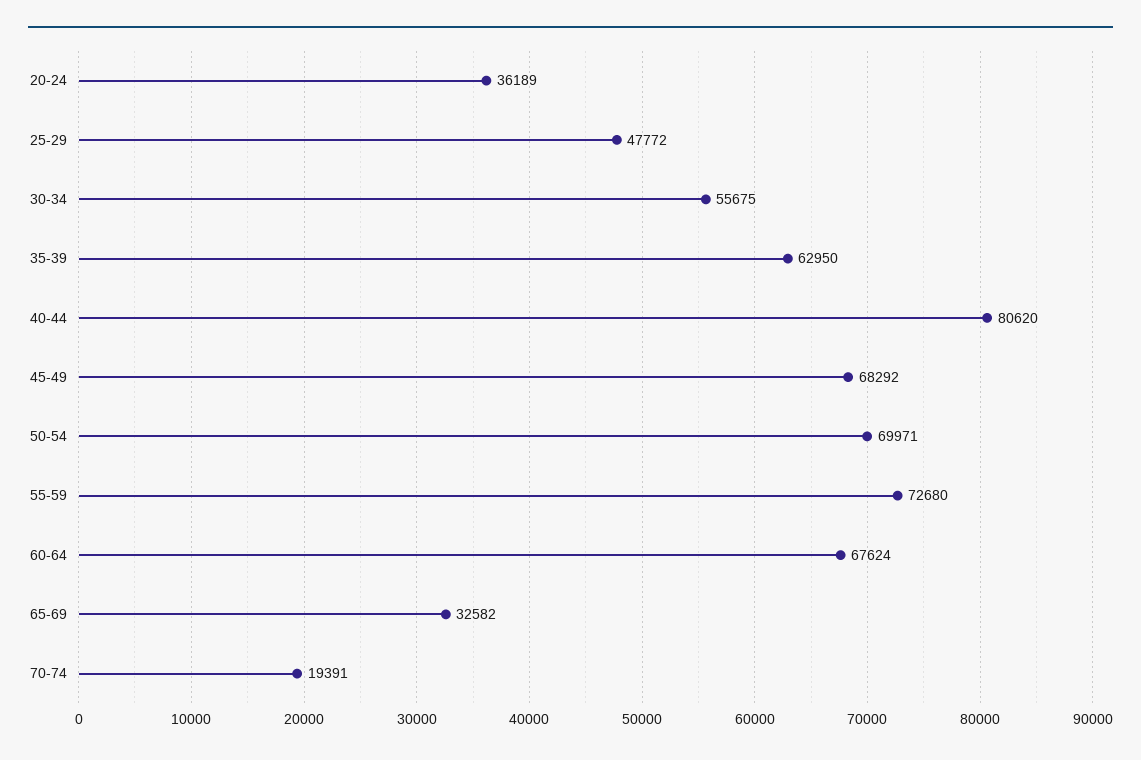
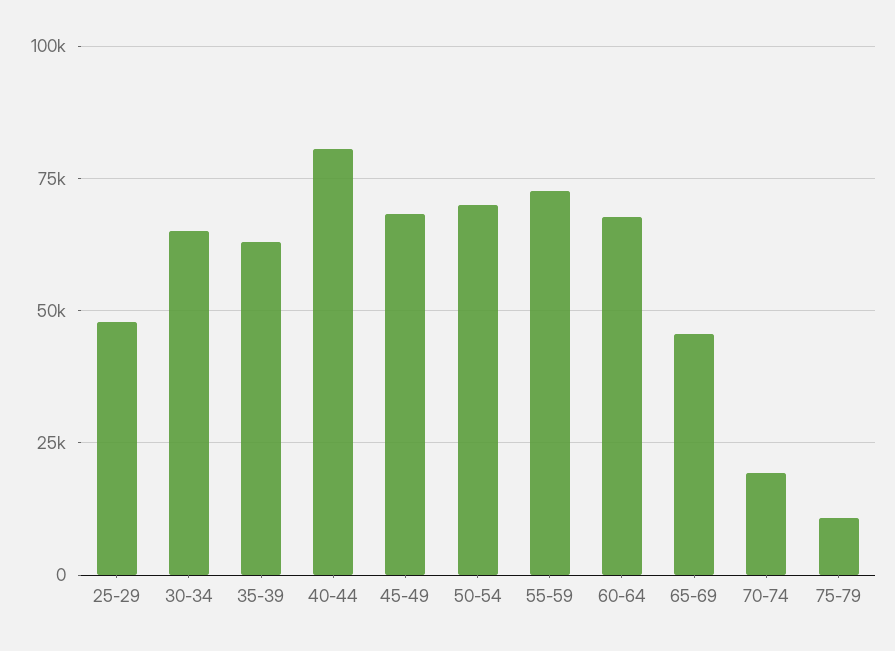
20-24: 36189 -> none
30-34: 55675 -> 65000
65-69: 32582 -> 45000
75-79: none -> 10000

